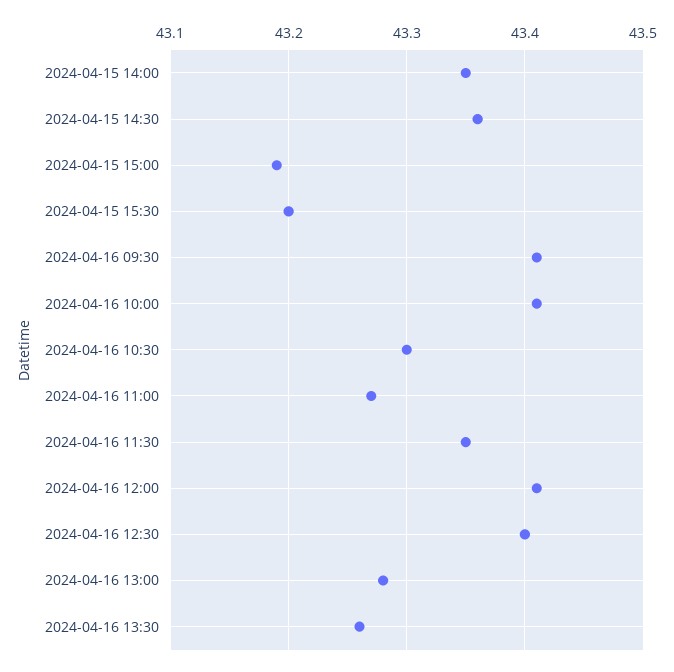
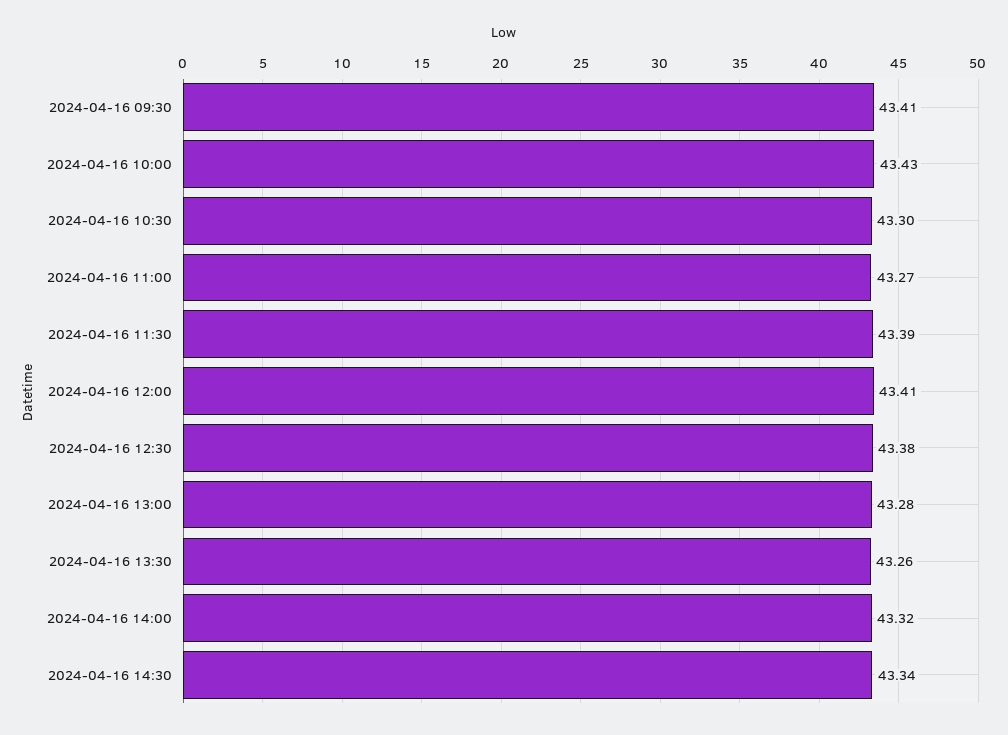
2024-04-15 14:00: 43.35 -> none
2024-04-15 14:30: 43.36 -> none
2024-04-15 15:00: 43.19 -> none
2024-04-15 15:30: 43.2 -> none
2024-04-16 10:00: 43.41 -> 43.43
2024-04-16 11:30: 43.35 -> 43.39
2024-04-16 12:30: 43.4 -> 43.38
2024-04-16 14:00: none -> 43.32
2024-04-16 14:30: none -> 43.34

